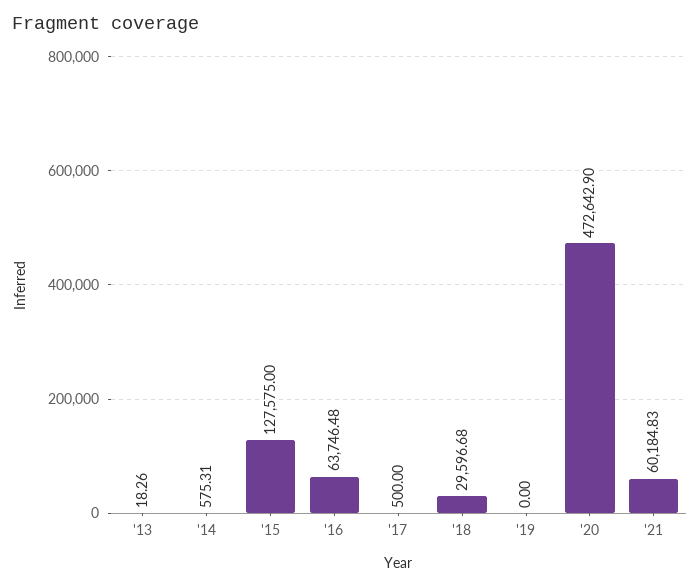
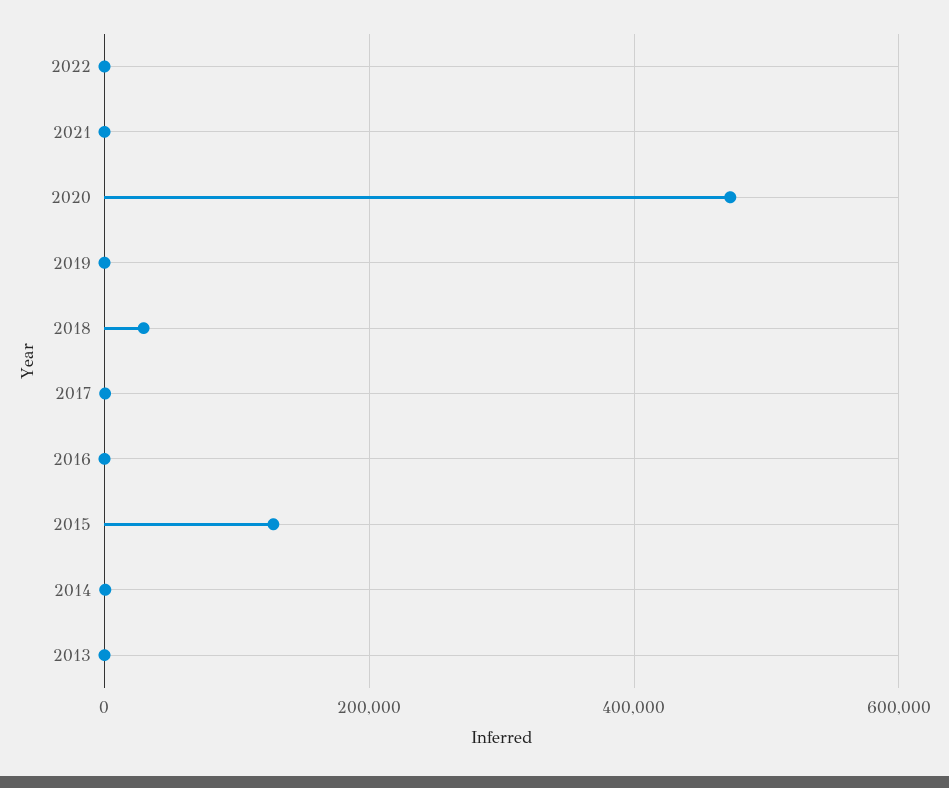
'16: 63746.48 -> 0
'21: 60184.83 -> 0
2022: none -> 0

